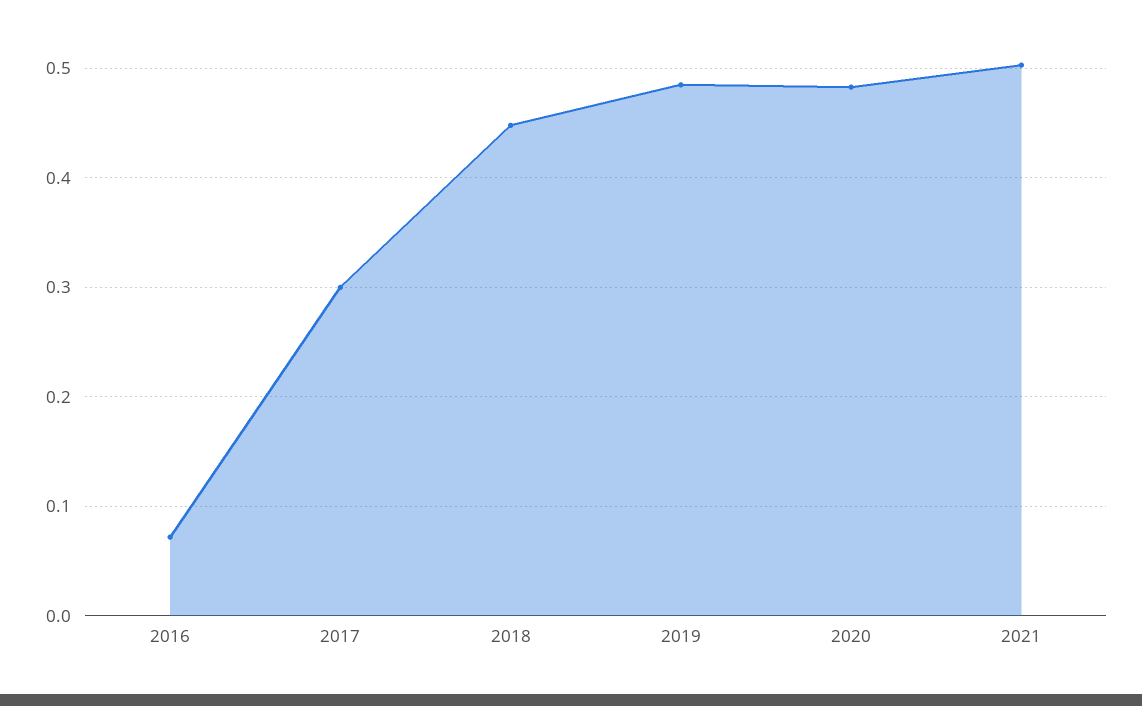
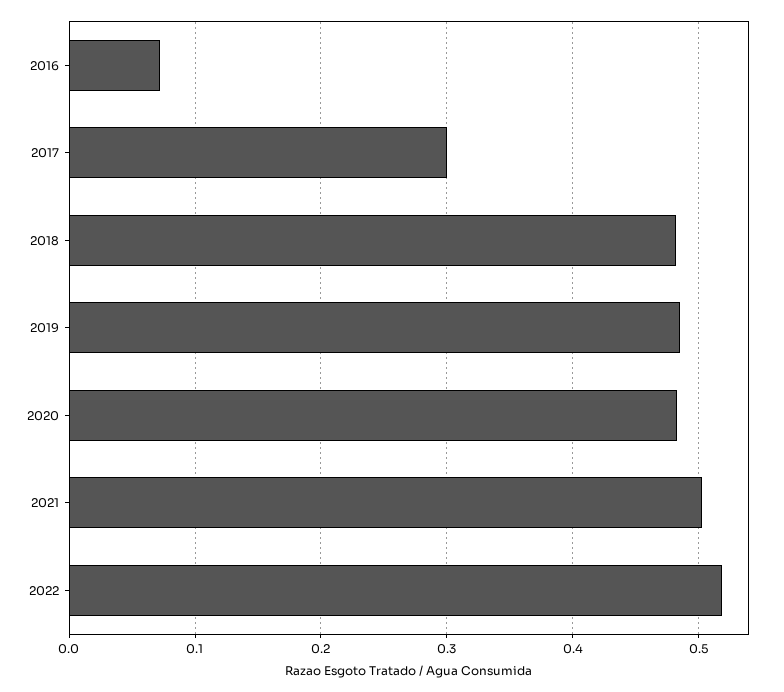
2018: 0.45 -> 0.48
2022: none -> 0.52

